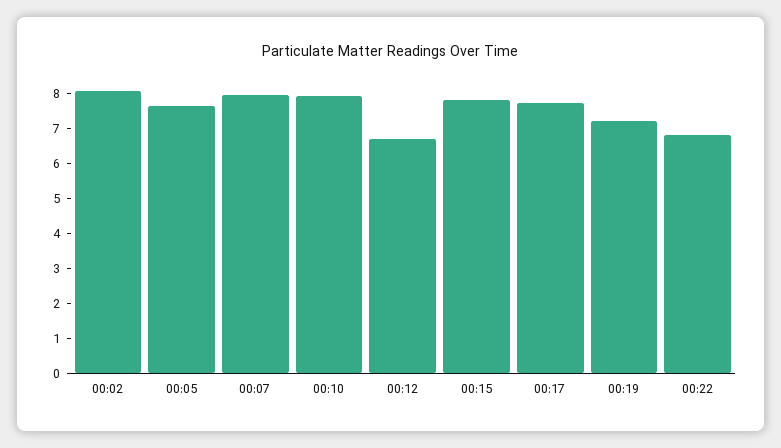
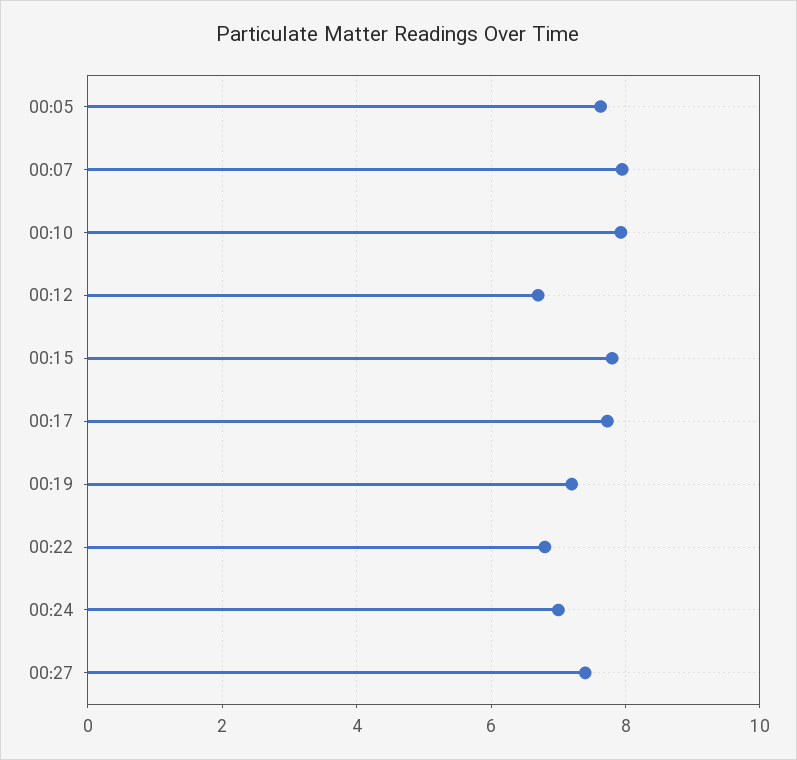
00:02: 8 -> none
00:24: none -> 7
00:27: none -> 7.4

